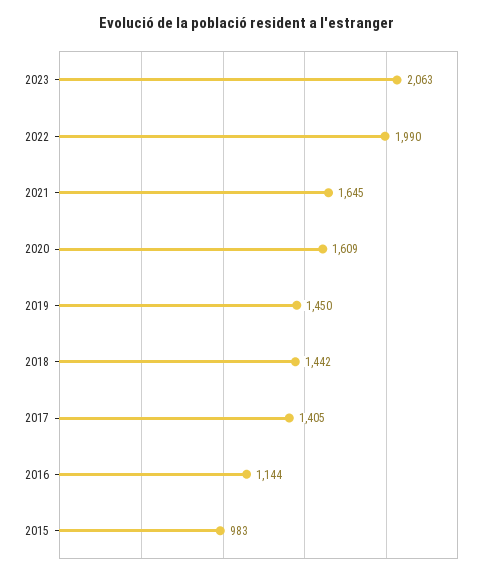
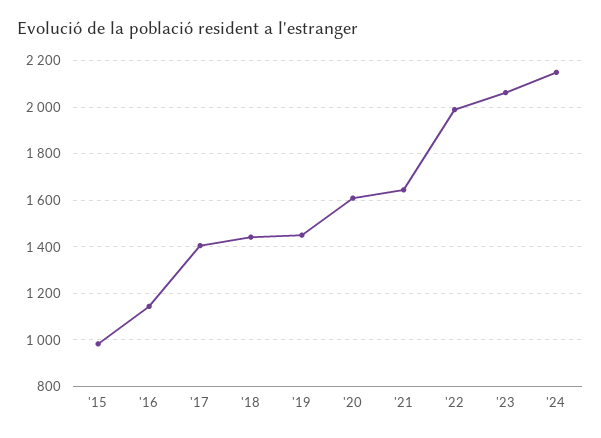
'24: none -> 2150

